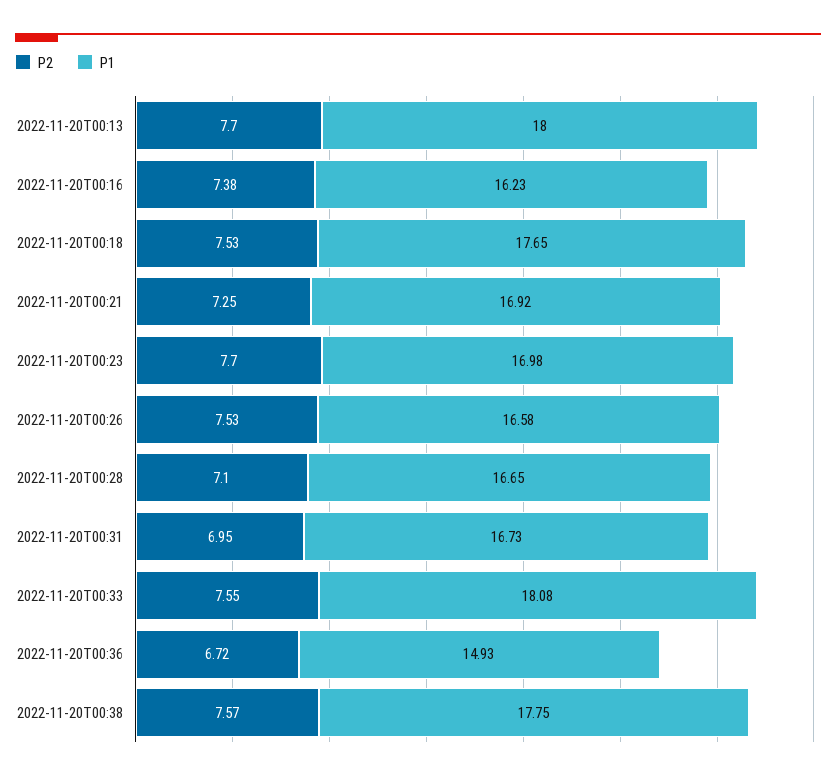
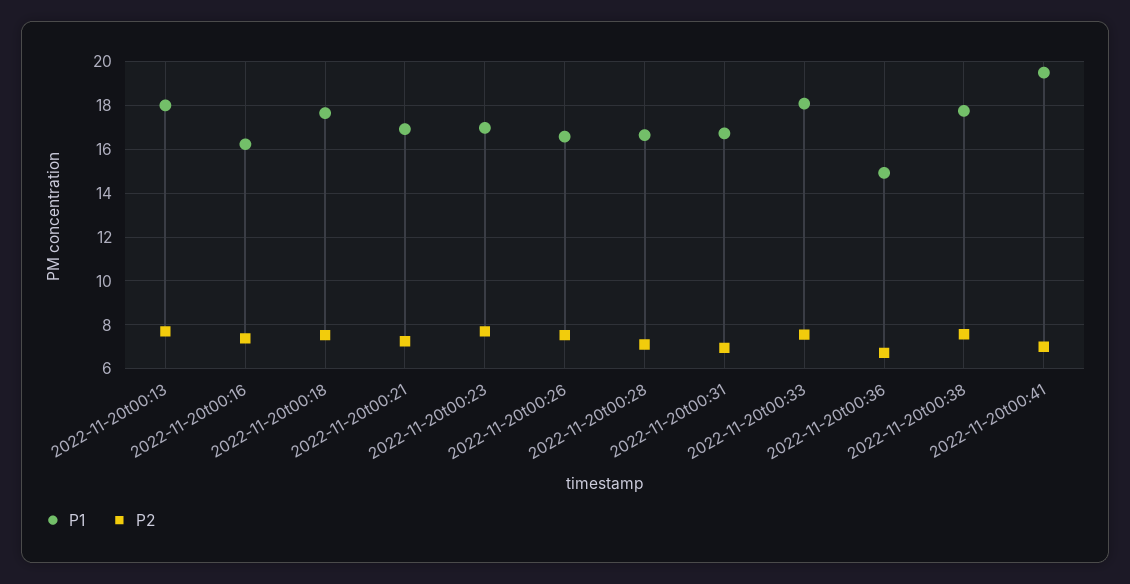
P1, 2022-11-20t00:41: none -> 19.5
P2, 2022-11-20t00:41: none -> 7

